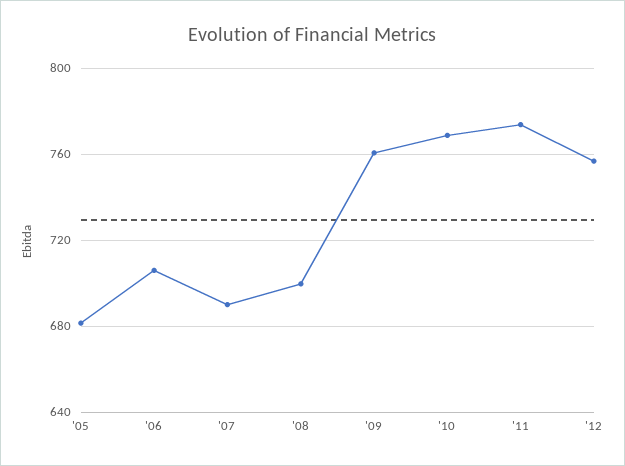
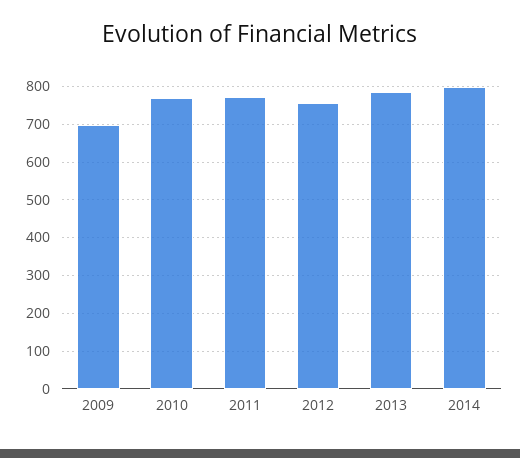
'05: 680 -> none
'06: 705 -> none
'07: 690 -> none
'08: 700 -> none
'09: 760 -> 700
2013: none -> 780
2014: none -> 800

